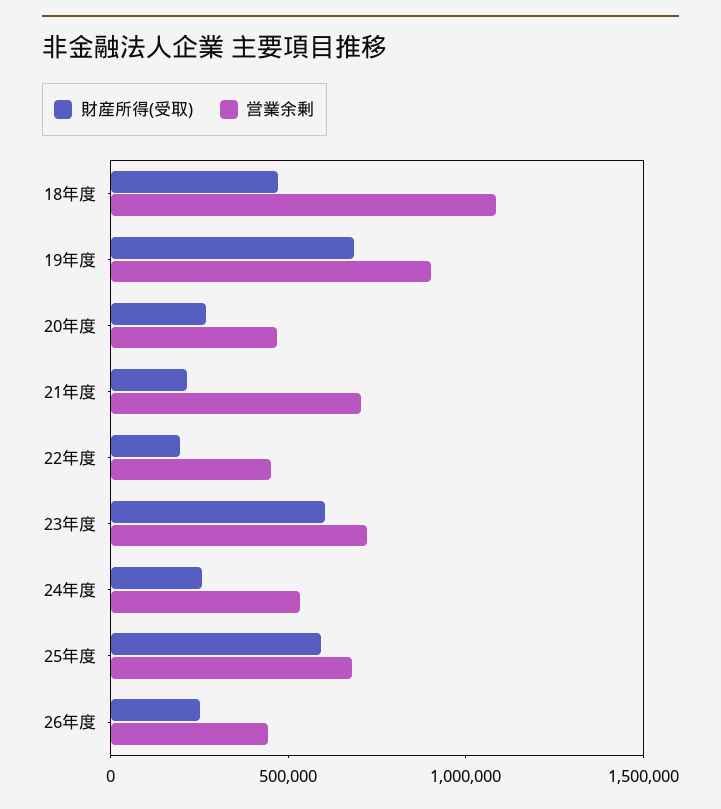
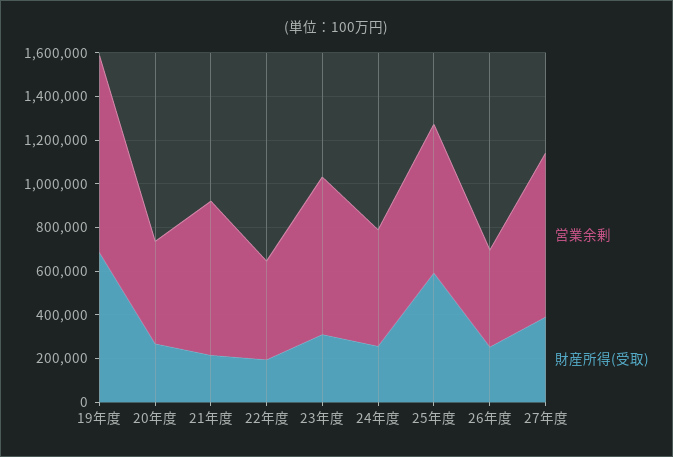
財産所得(受取), 18年度: 500000 -> none
営業余剰, 18年度: 1100000 -> none
財産所得(受取), 23年度: 600000 -> 300000
営業余剰, 27年度: none -> 750000
財産所得(受取), 27年度: none -> 400000

